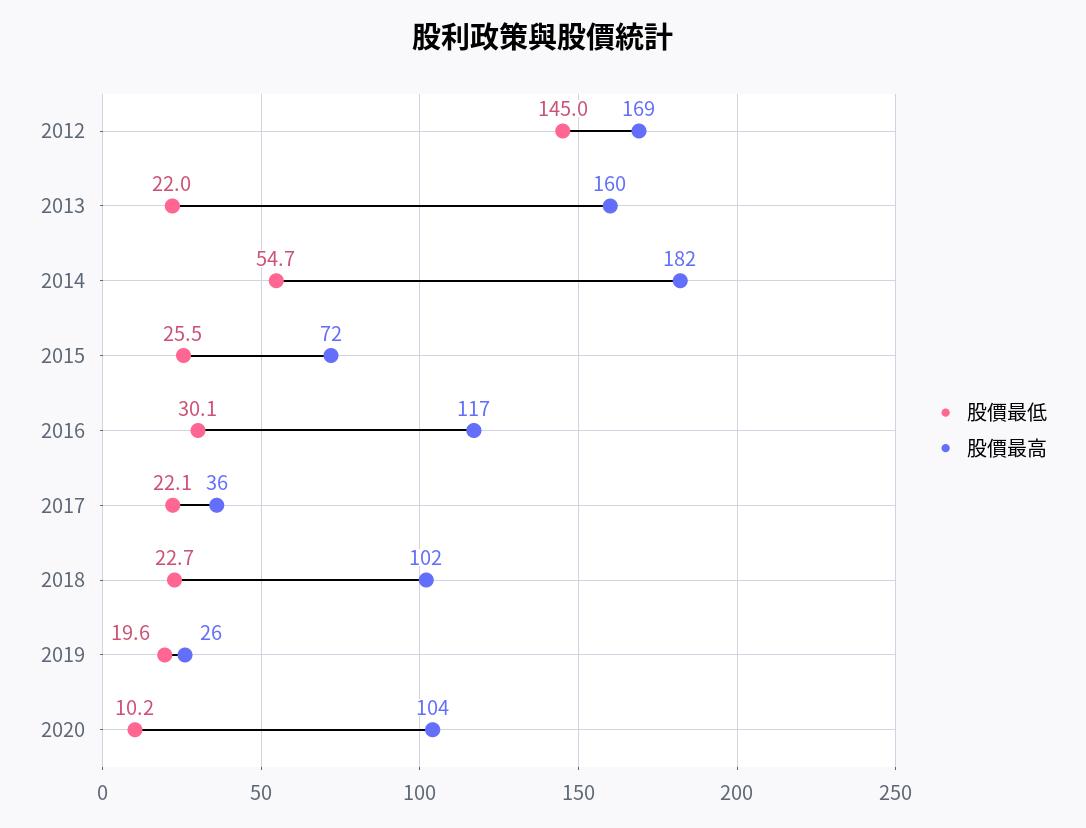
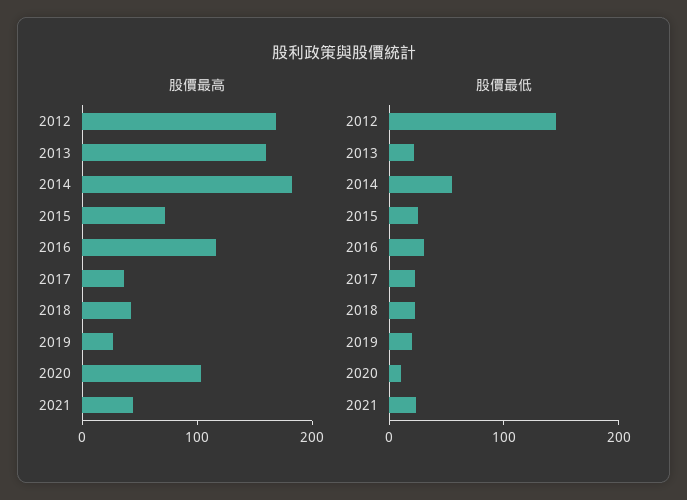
股價最高, 2018: 102 -> 40
股價最高, 2021: none -> 40
股價最低, 2021: none -> 20

